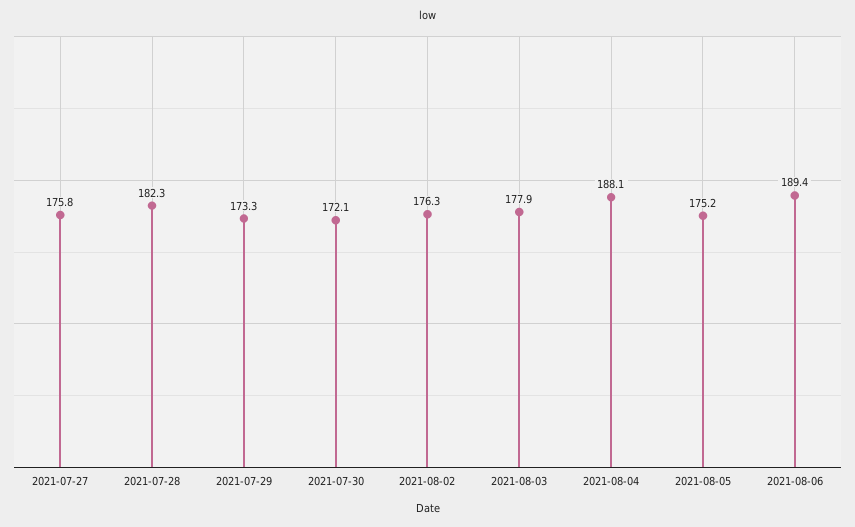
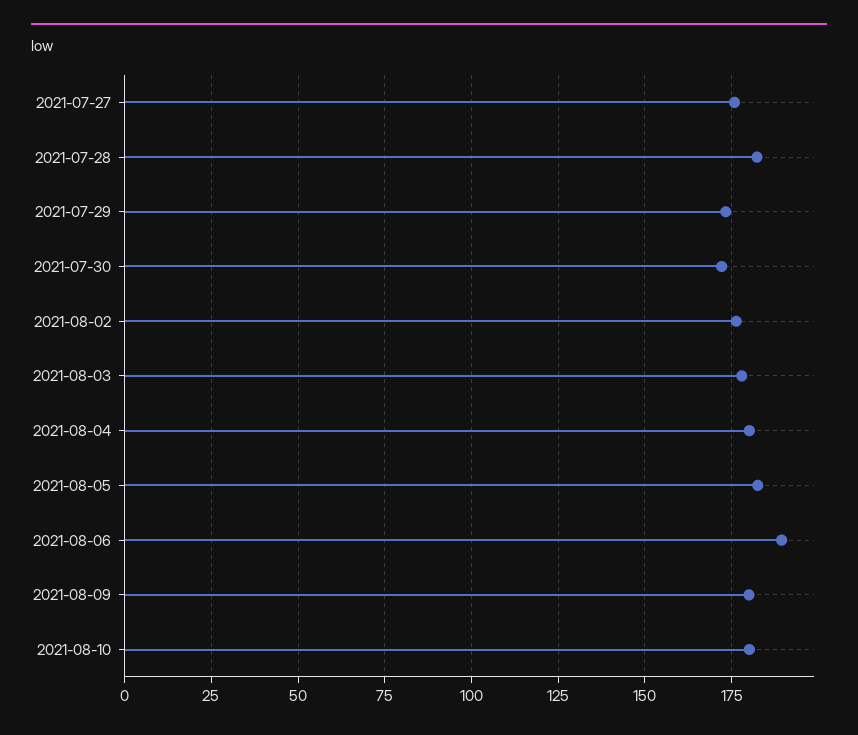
2021-08-04: 188.1 -> 180
2021-08-05: 175.2 -> 182.5
2021-08-09: none -> 180
2021-08-10: none -> 180

